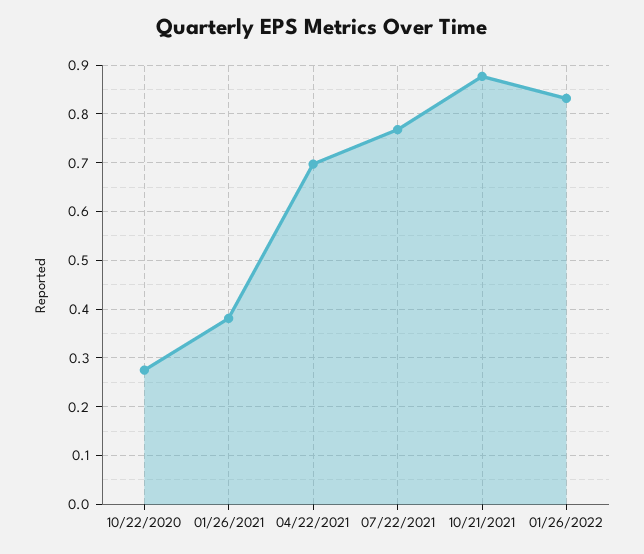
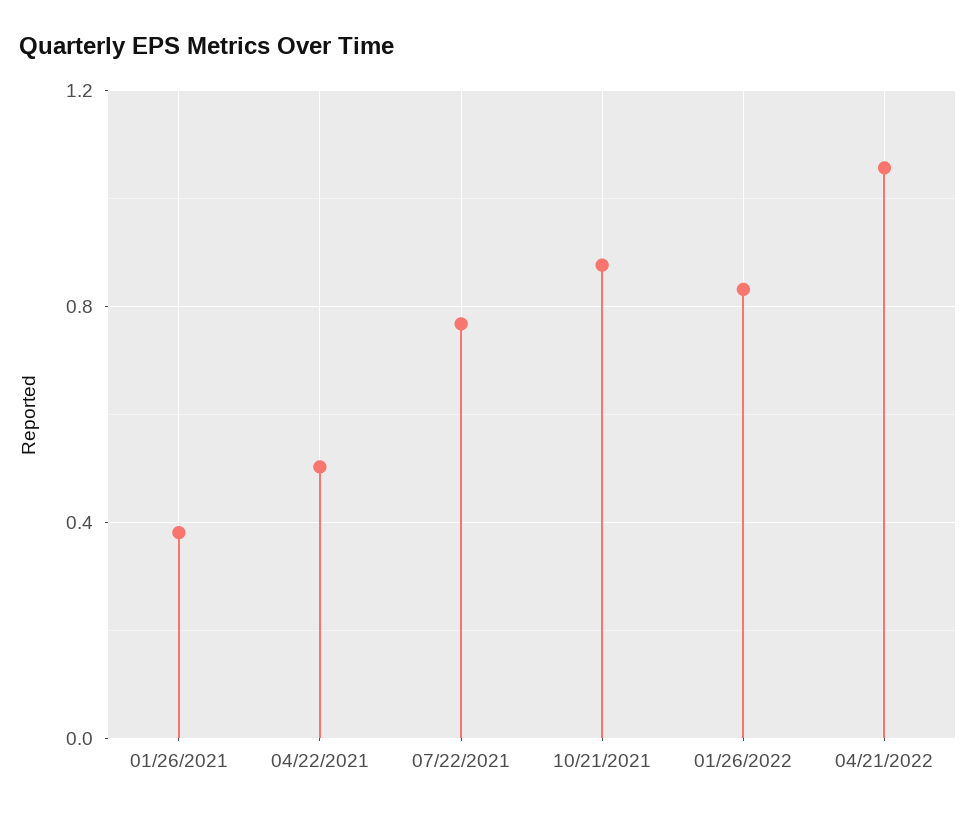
10/22/2020: 0.28 -> none
04/22/2021: 0.7 -> 0.5
04/21/2022: none -> 1.05

